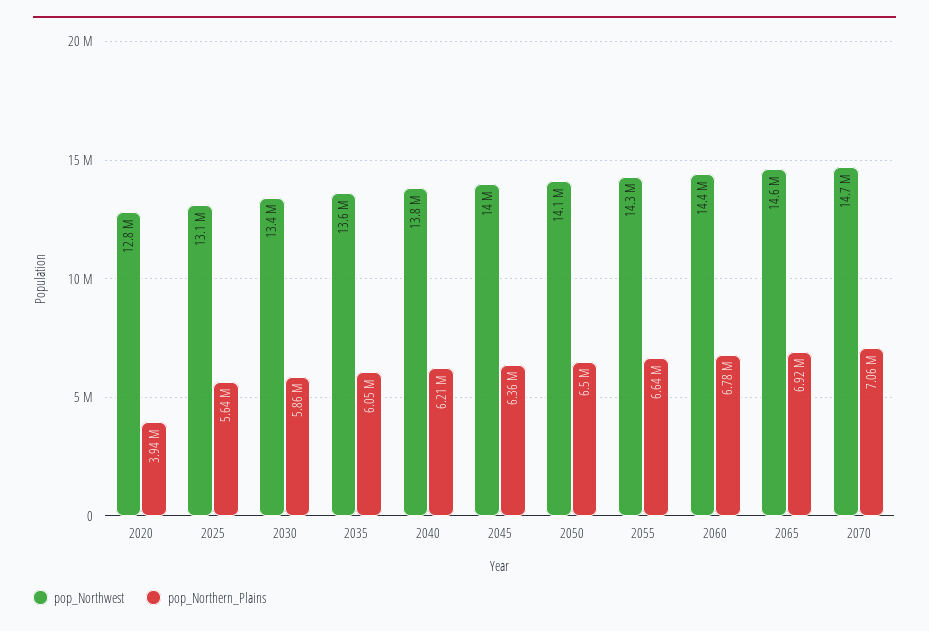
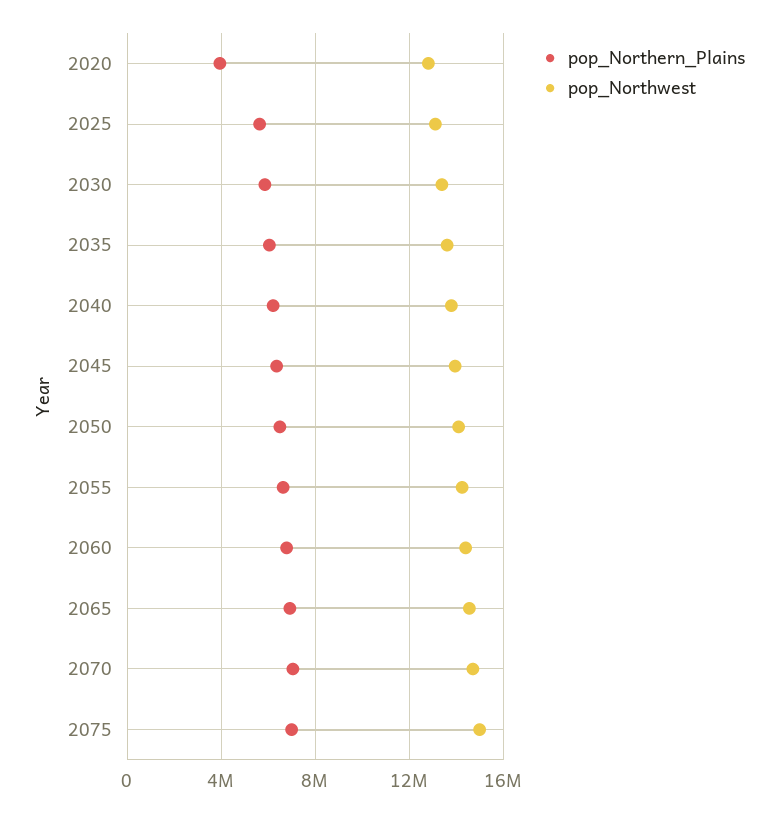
pop_Northern_Plains, 2075: none -> 7000000
pop_Northwest, 2075: none -> 15000000

